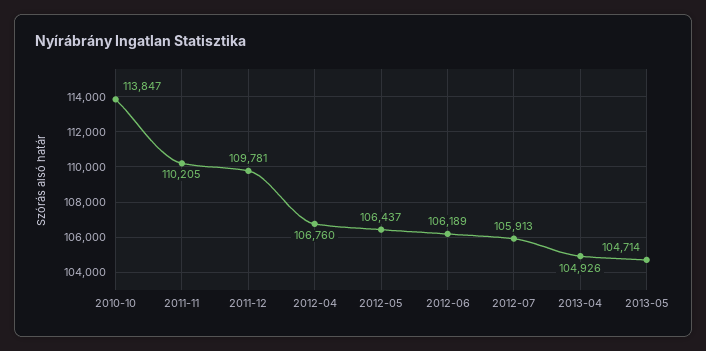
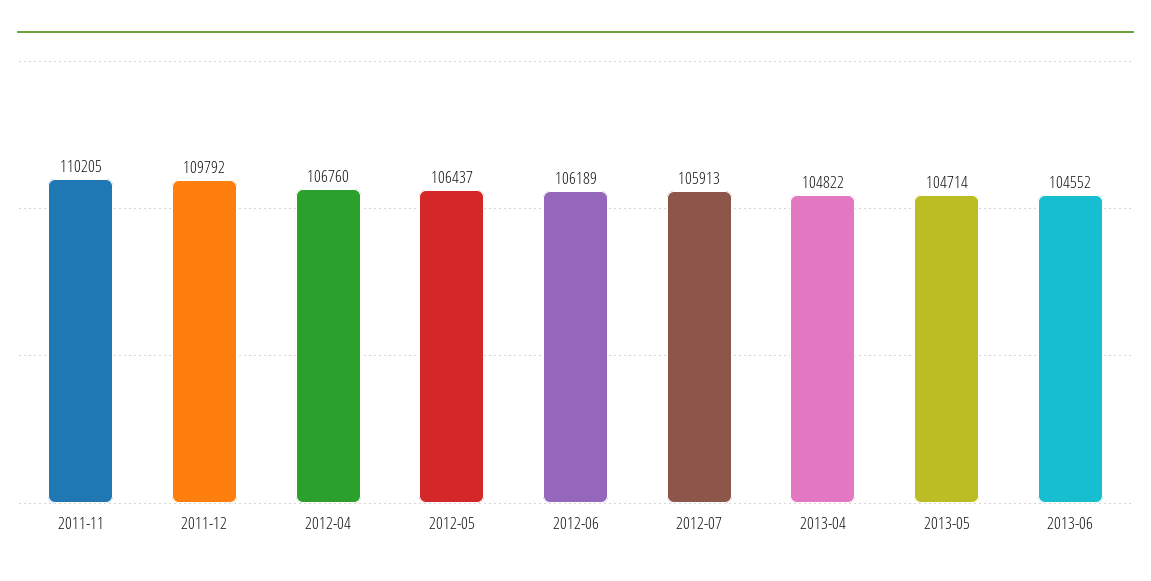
2010-10: 113847 -> none
2011-12: 109781 -> 109792
2013-04: 104926 -> 104822
2013-06: none -> 104552

